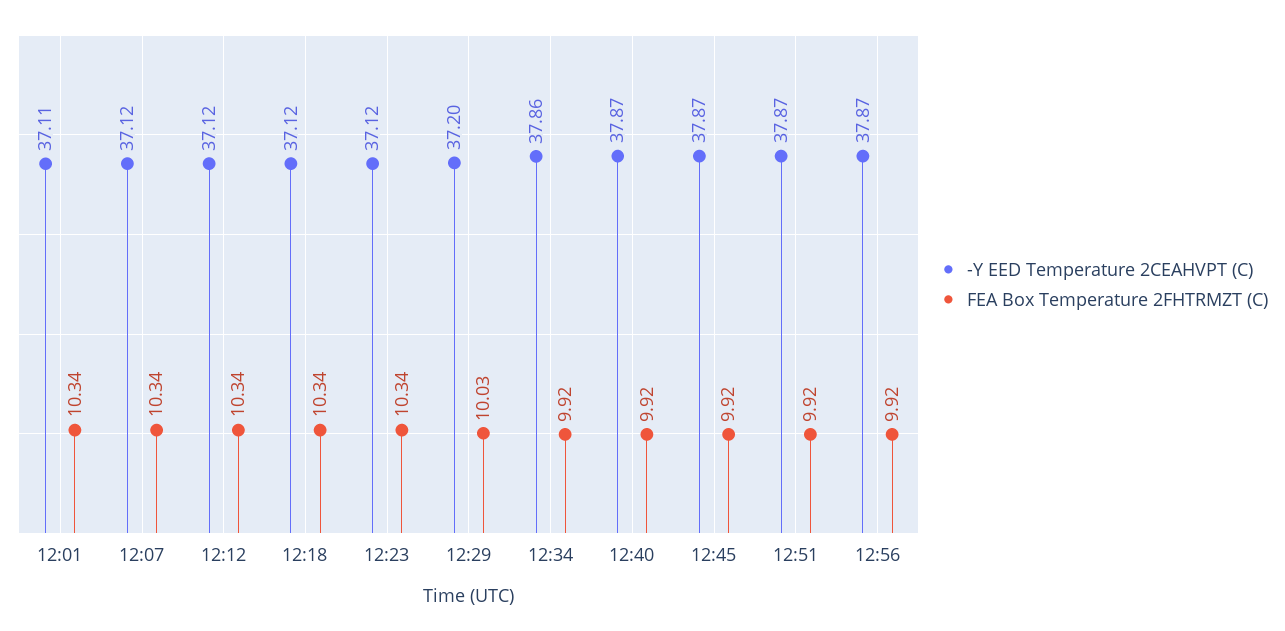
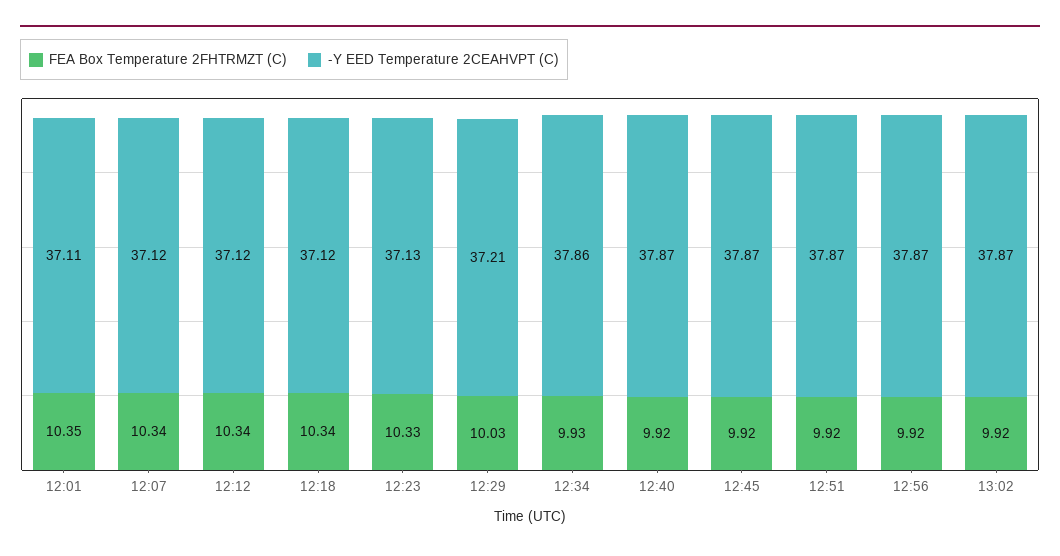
FEA Box Temperature 2FHTRMZT (C), 12:01: 10.34 -> 10.35
-Y EED Temperature 2CEAHVPT (C), 12:23: 37.12 -> 37.13
FEA Box Temperature 2FHTRMZT (C), 12:23: 10.34 -> 10.33
-Y EED Temperature 2CEAHVPT (C), 12:29: 37.2 -> 37.21
FEA Box Temperature 2FHTRMZT (C), 12:34: 9.92 -> 9.93
FEA Box Temperature 2FHTRMZT (C), 13:02: none -> 9.92
-Y EED Temperature 2CEAHVPT (C), 13:02: none -> 37.87

